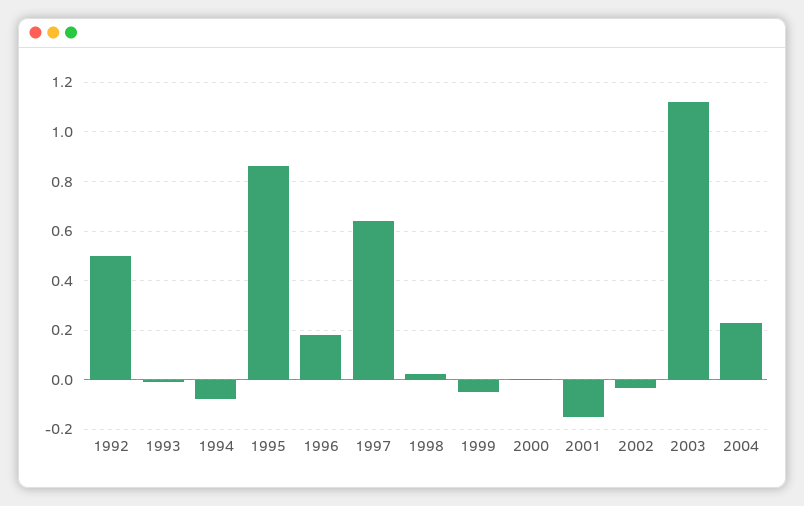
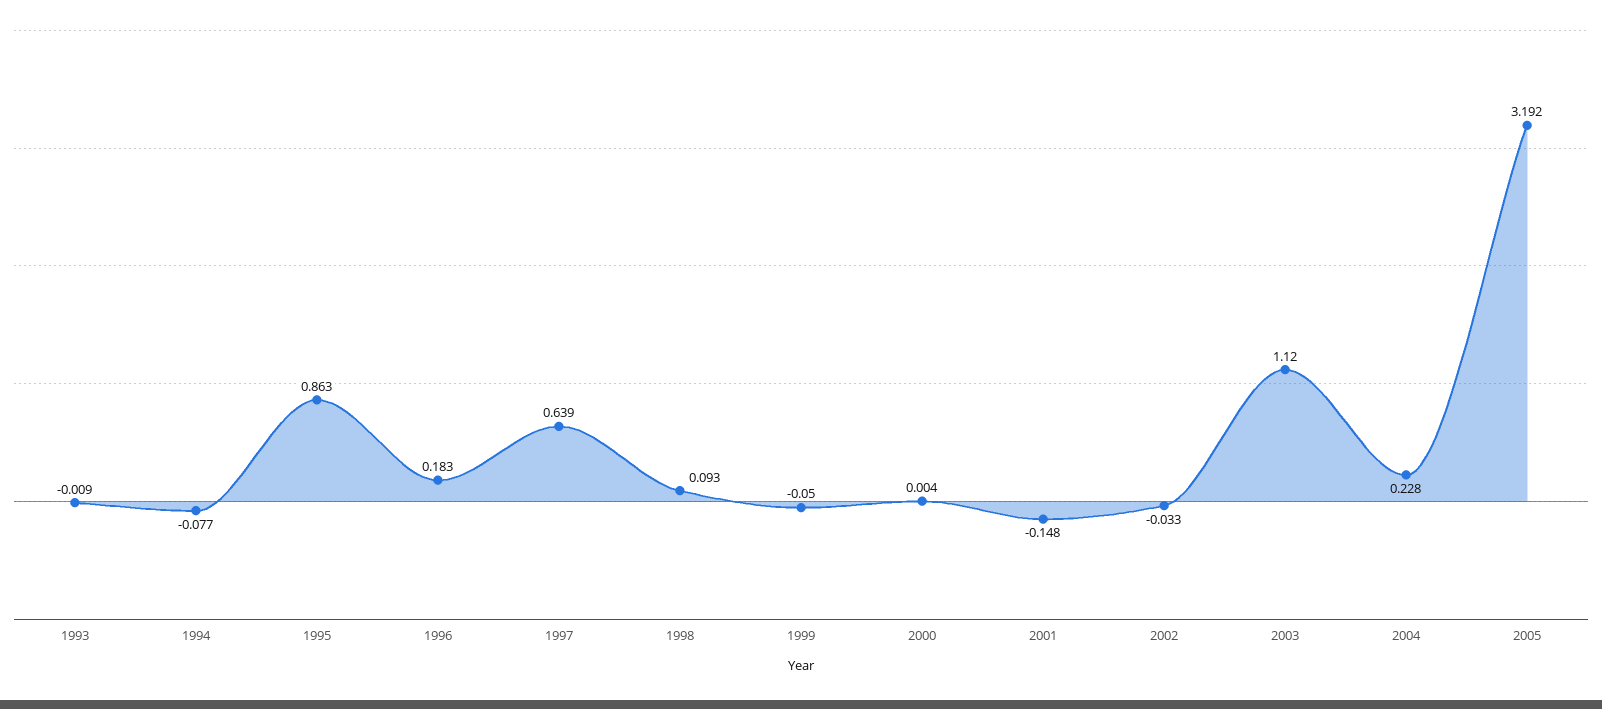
1992: 0.5 -> none
1998: 0.025 -> 0.093
2005: none -> 3.192

